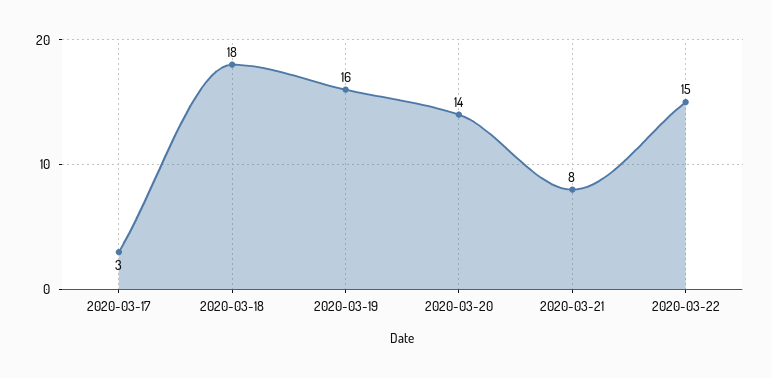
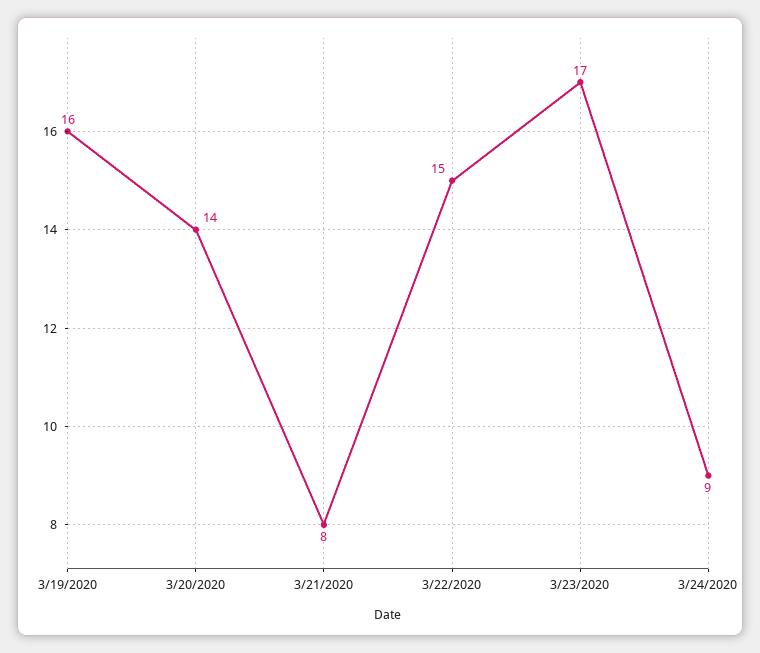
2020-03-17: 3 -> none
2020-03-18: 18 -> none
3/23/2020: none -> 17
3/24/2020: none -> 9

